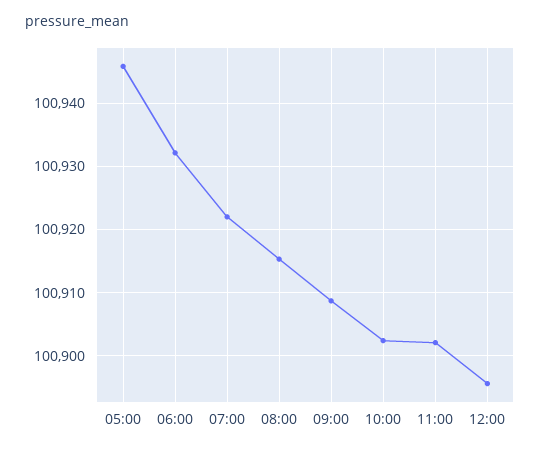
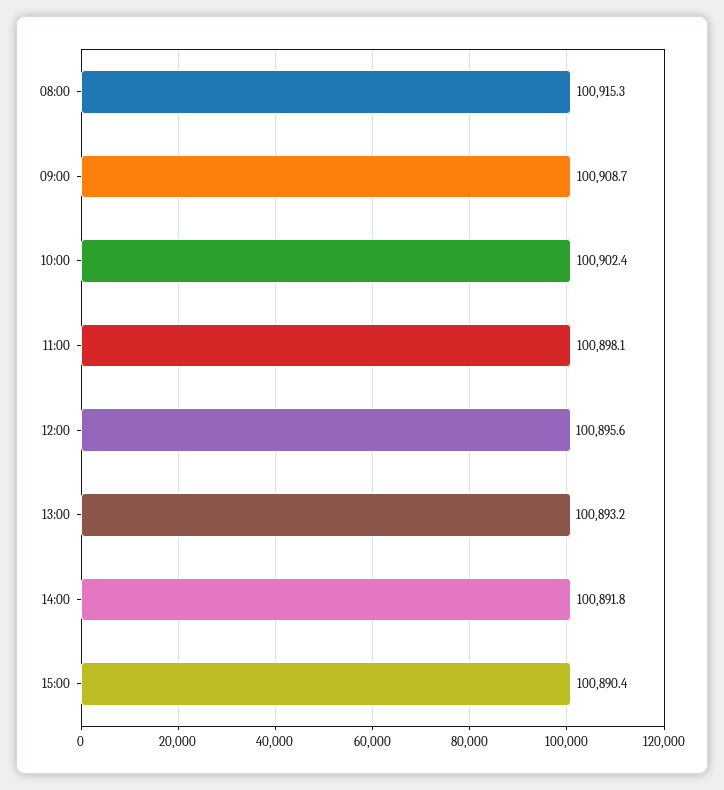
05:00: 100946 -> none
06:00: 100932 -> none
07:00: 100922 -> none
11:00: 100902 -> 100898.1
13:00: none -> 100893.2
14:00: none -> 100891.8
15:00: none -> 100890.4

